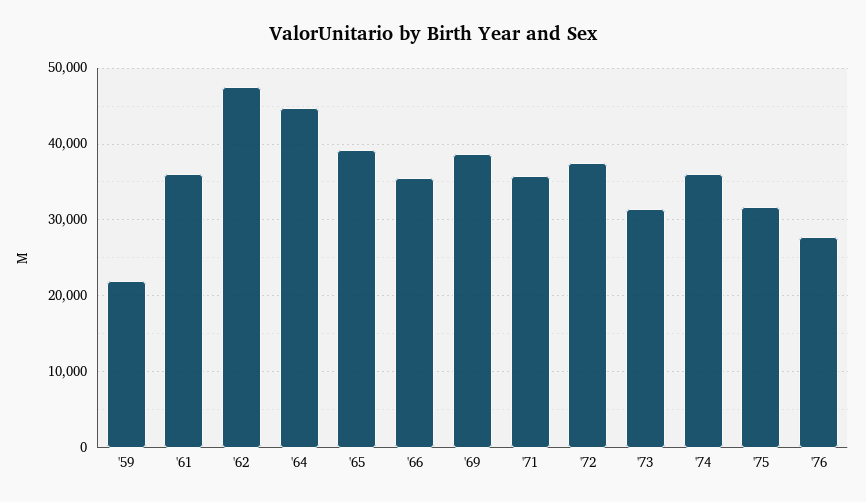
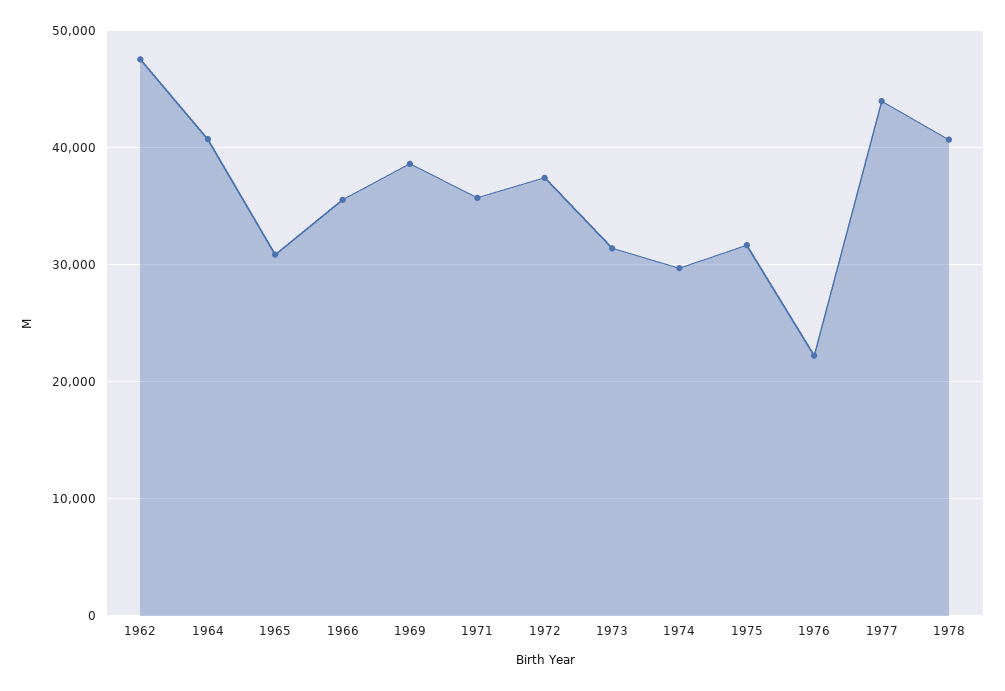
'59: 22000 -> none
'61: 36000 -> none
'64: 45000 -> 41000
'65: 39000 -> 31000
'74: 36000 -> 30000
'76: 28000 -> 22000
1977: none -> 44000
1978: none -> 41000

